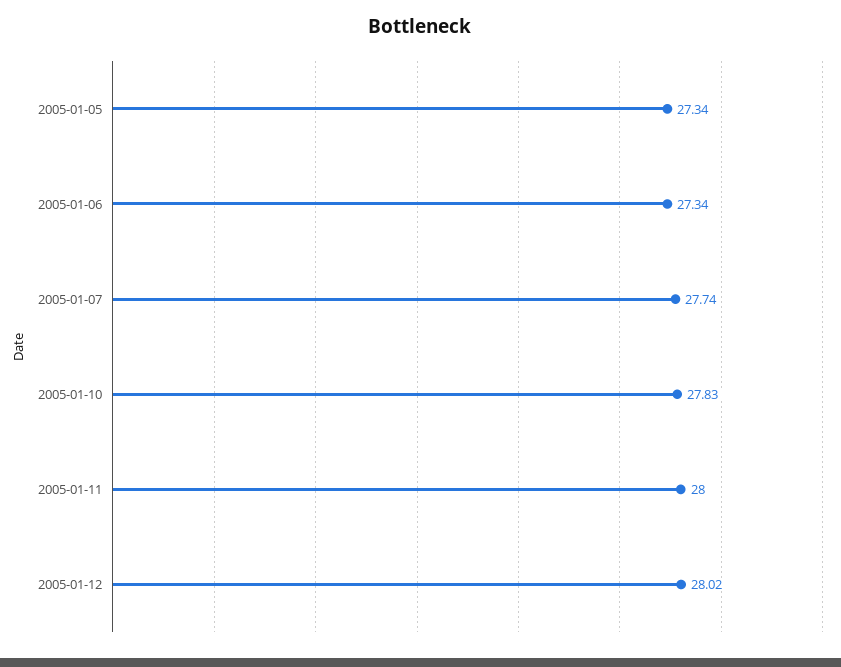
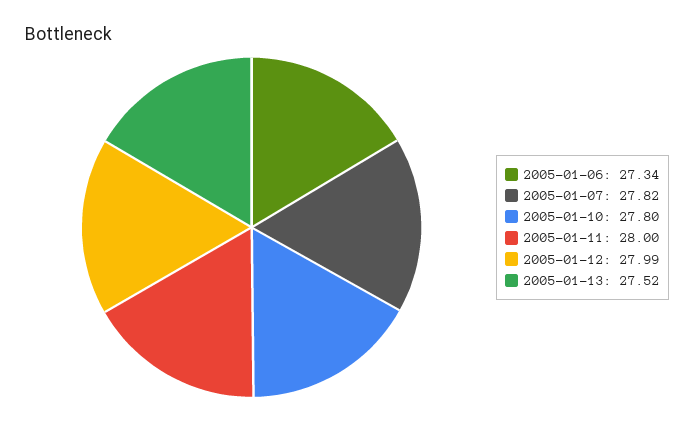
2005-01-05: 27.34 -> none
2005-01-07: 27.74 -> 27.82
2005-01-10: 27.83 -> 27.8
2005-01-12: 28.02 -> 27.99
2005-01-13: none -> 27.52

